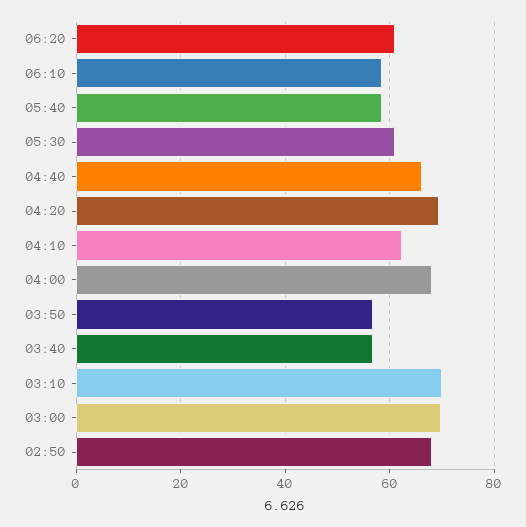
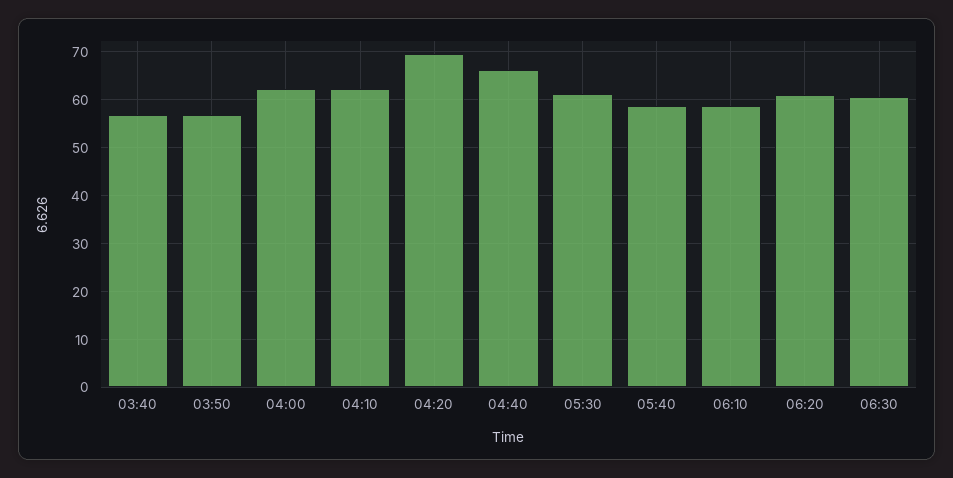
04:00: 68 -> 62
03:10: 70 -> none
03:00: 70 -> none
02:50: 68 -> none
06:30: none -> 60

